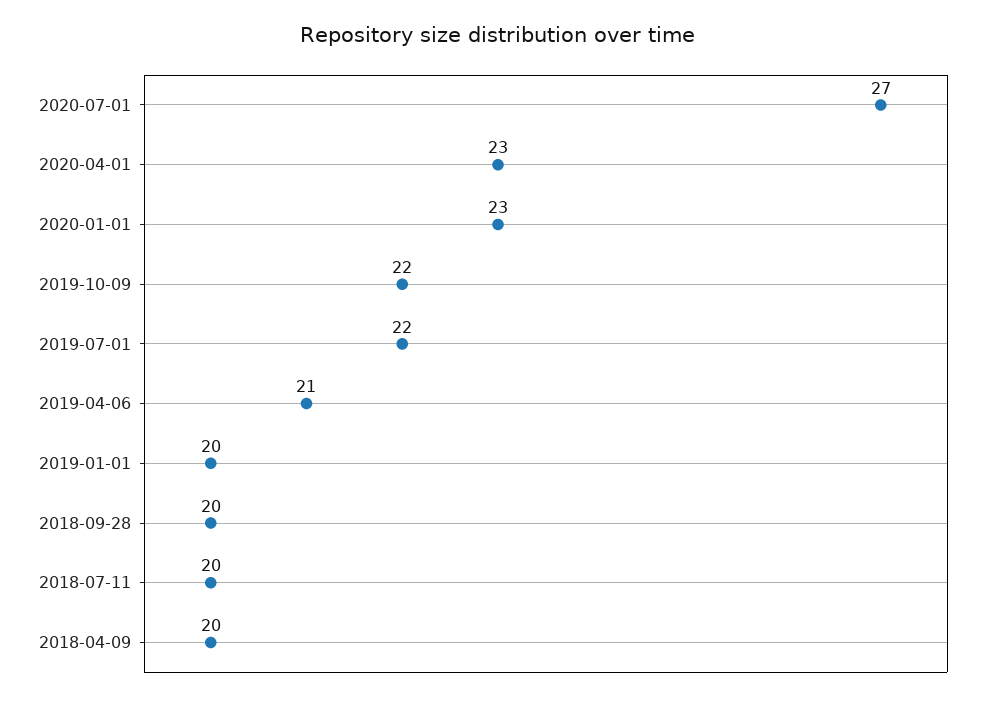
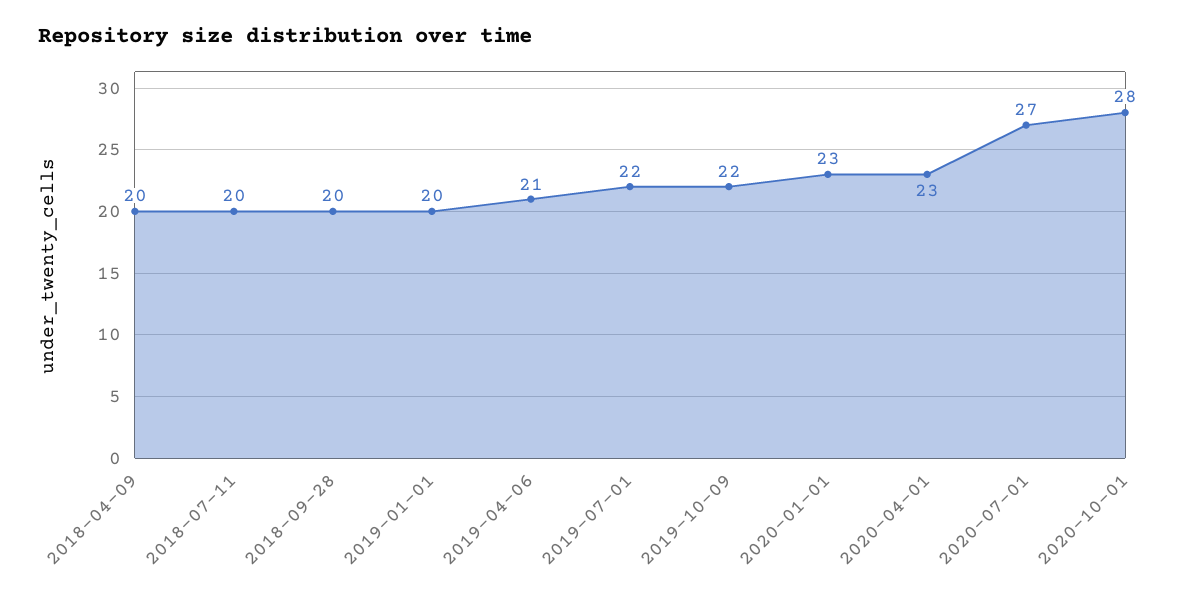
2020-10-01: none -> 28

